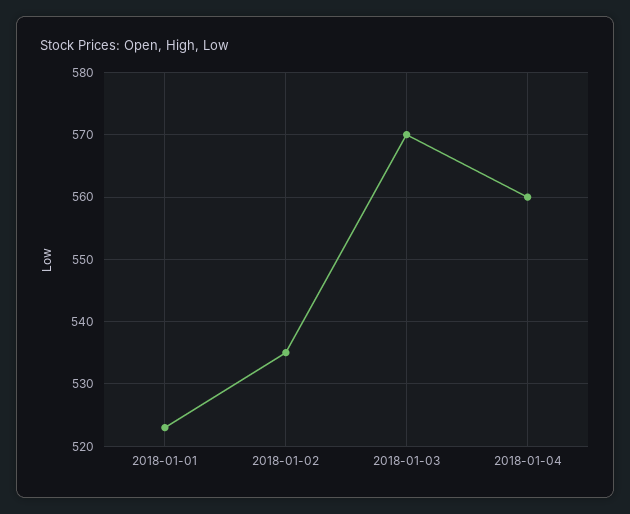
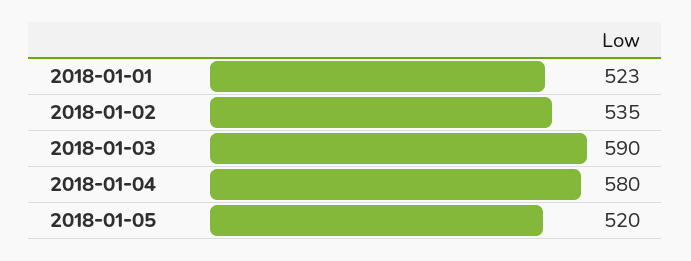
2018-01-03: 570 -> 590
2018-01-04: 560 -> 580
2018-01-05: none -> 520

